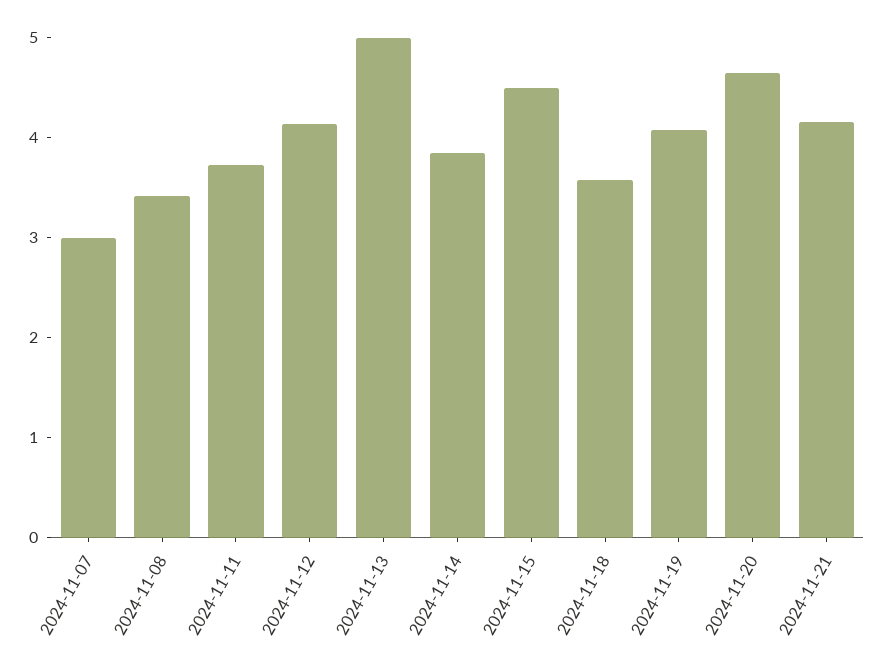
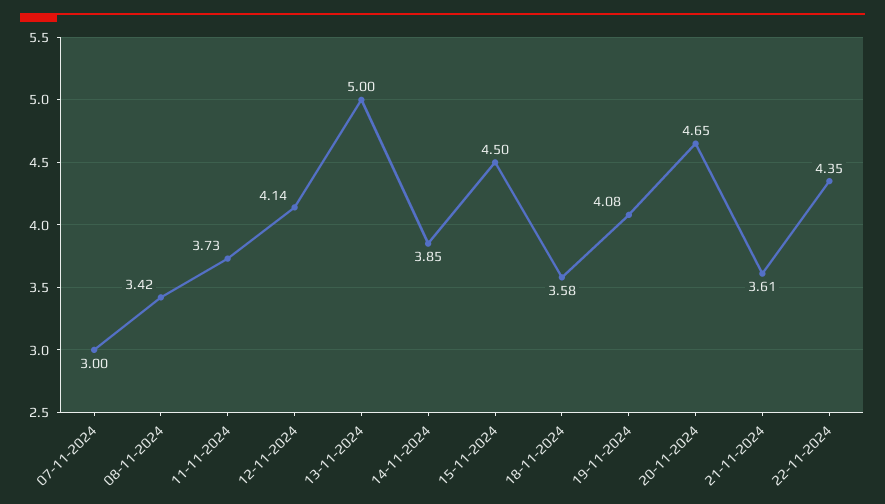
2024-11-21: 4.2 -> 3.61
22-11-2024: none -> 4.35

